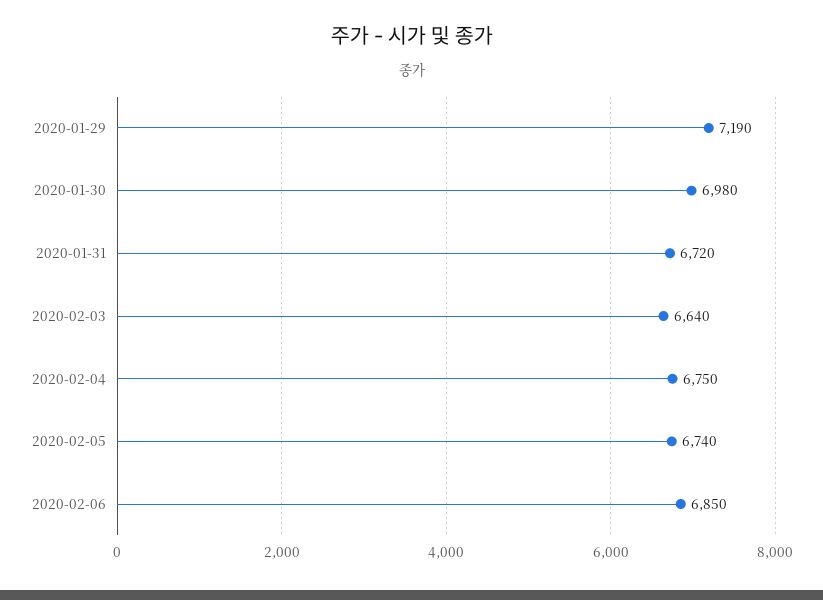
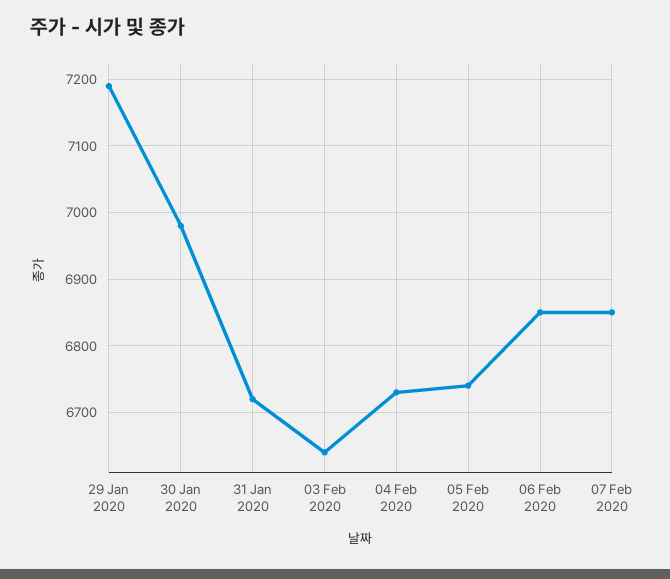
2020-02-04: 6750 -> 6730
07 Feb 2020: none -> 6850

